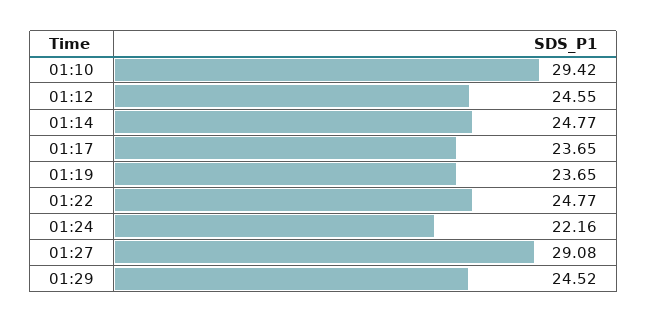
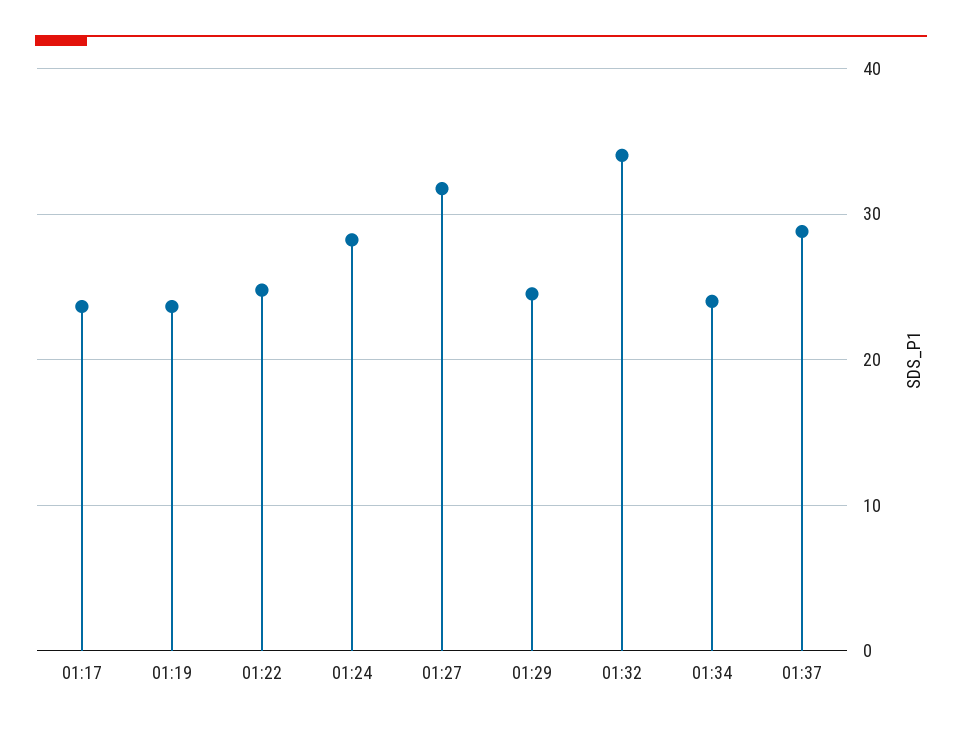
01:10: 29.42 -> none
01:12: 24.55 -> none
01:14: 24.77 -> none
01:24: 22.16 -> 28
01:27: 29.08 -> 32
01:32: none -> 34
01:34: none -> 24
01:37: none -> 29

